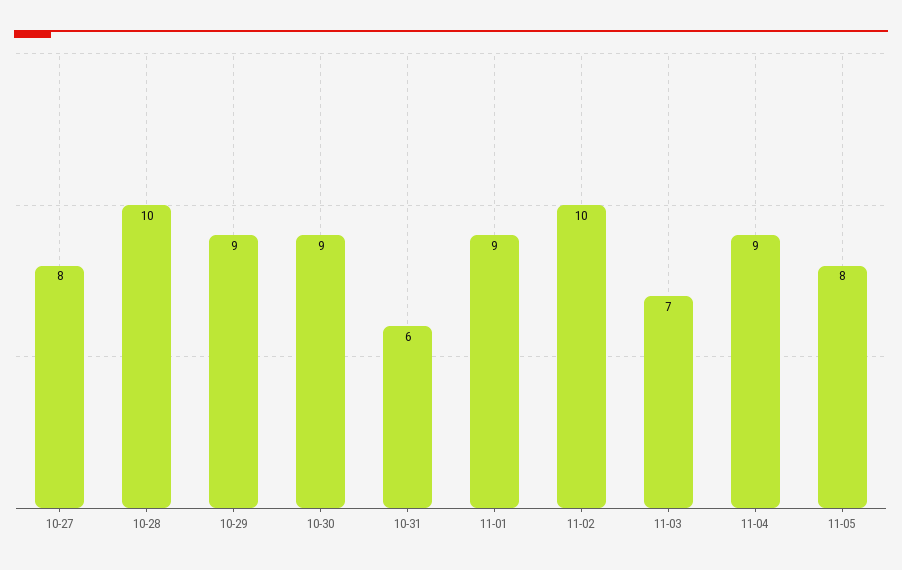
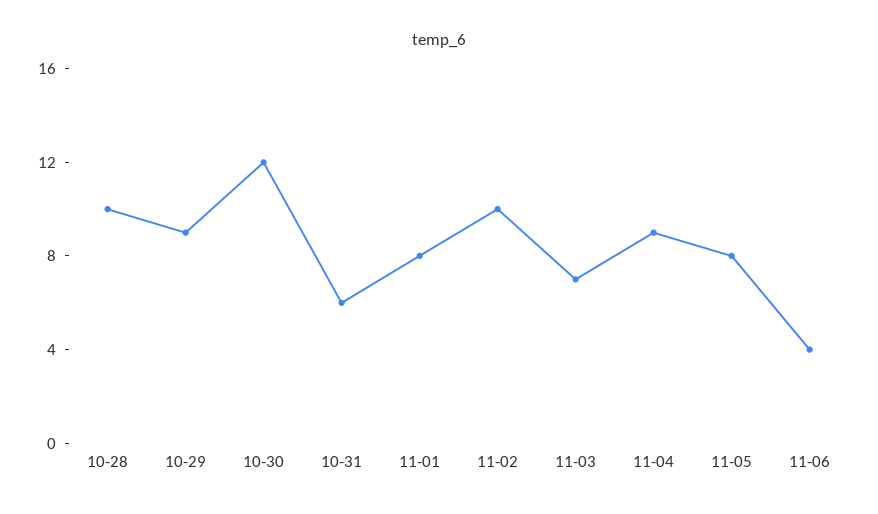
10-27: 8 -> none
10-30: 9 -> 12
11-01: 9 -> 8
11-06: none -> 4

